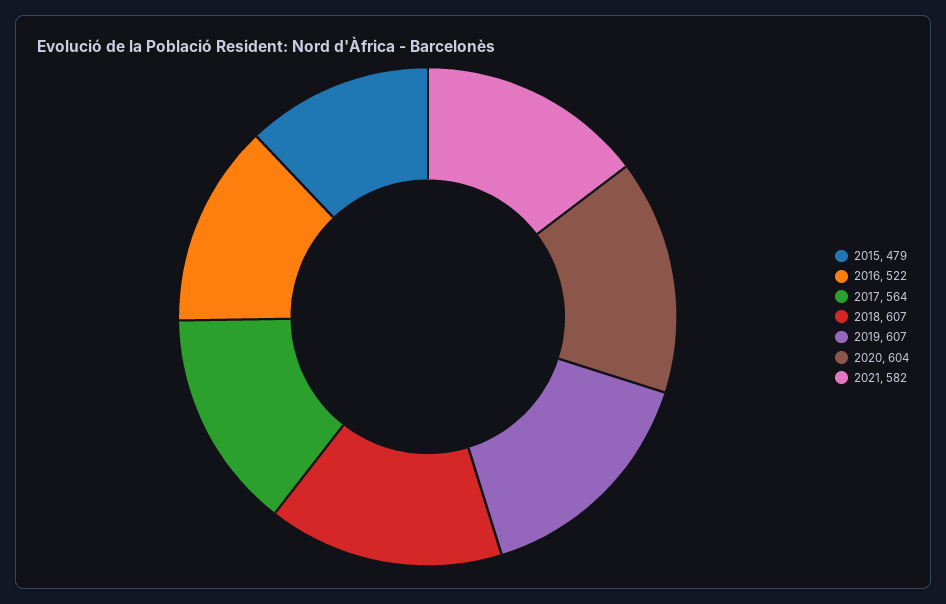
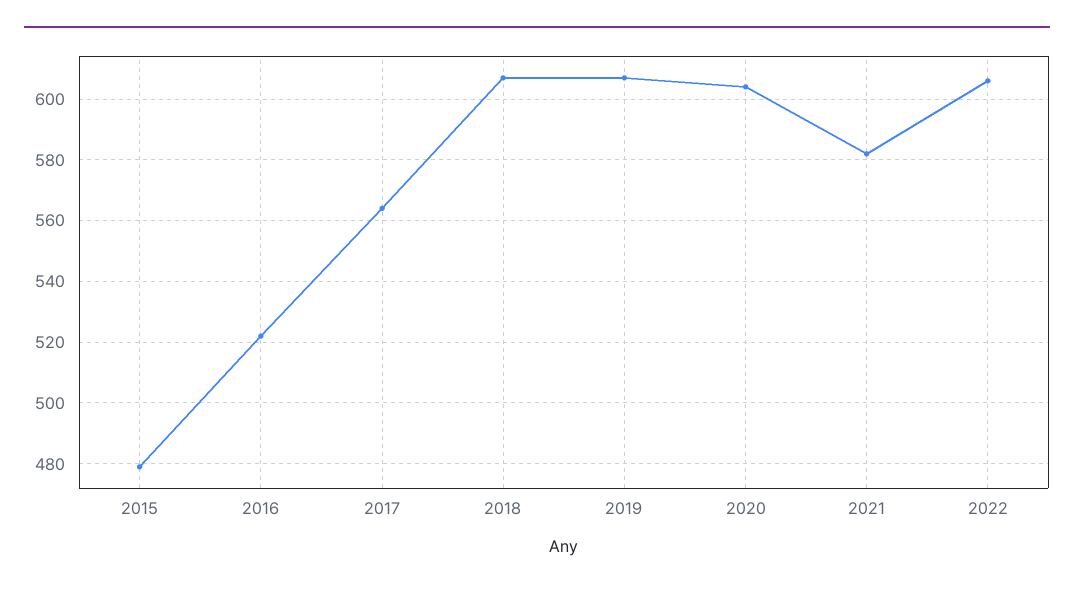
2022: none -> 605

